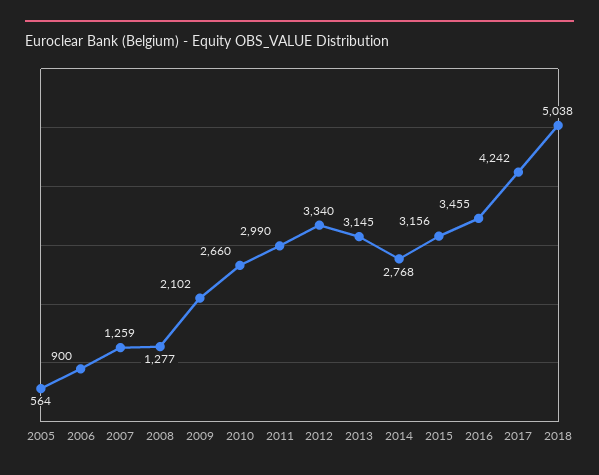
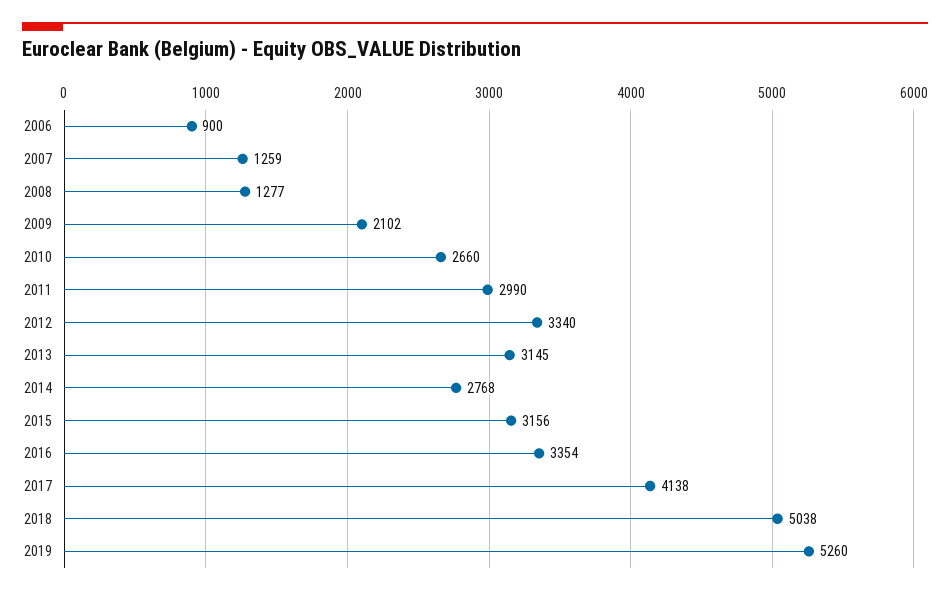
2005: 564 -> none
2016: 3455 -> 3354
2017: 4242 -> 4138
2019: none -> 5260

